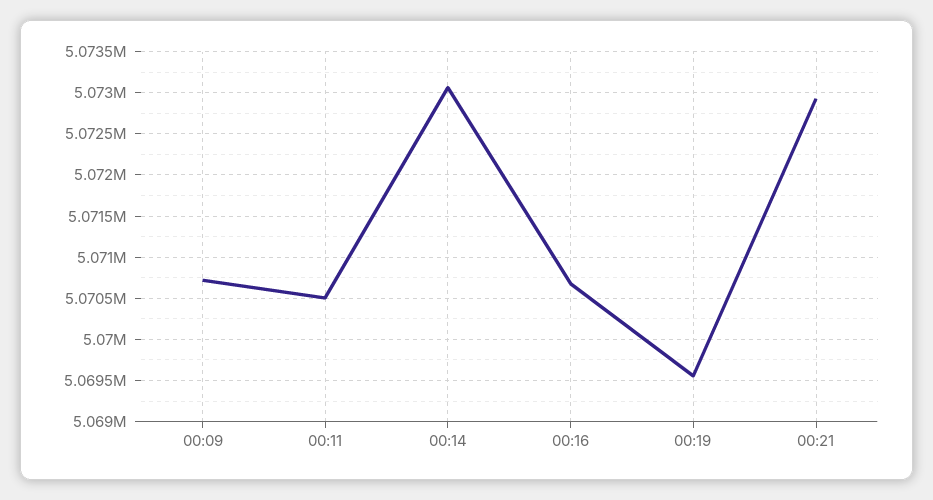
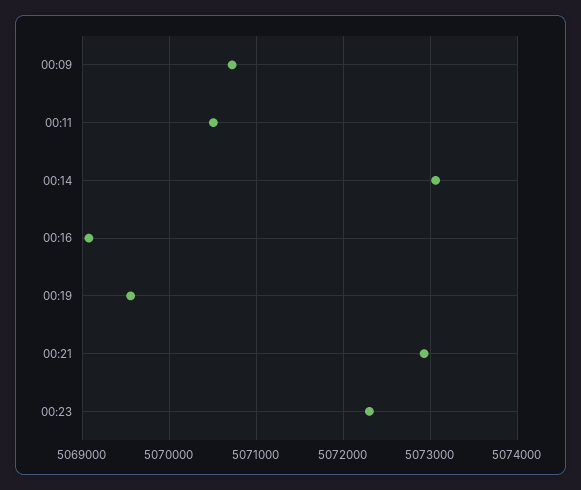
00:16: 5070700 -> 5069100
00:23: none -> 5072300

